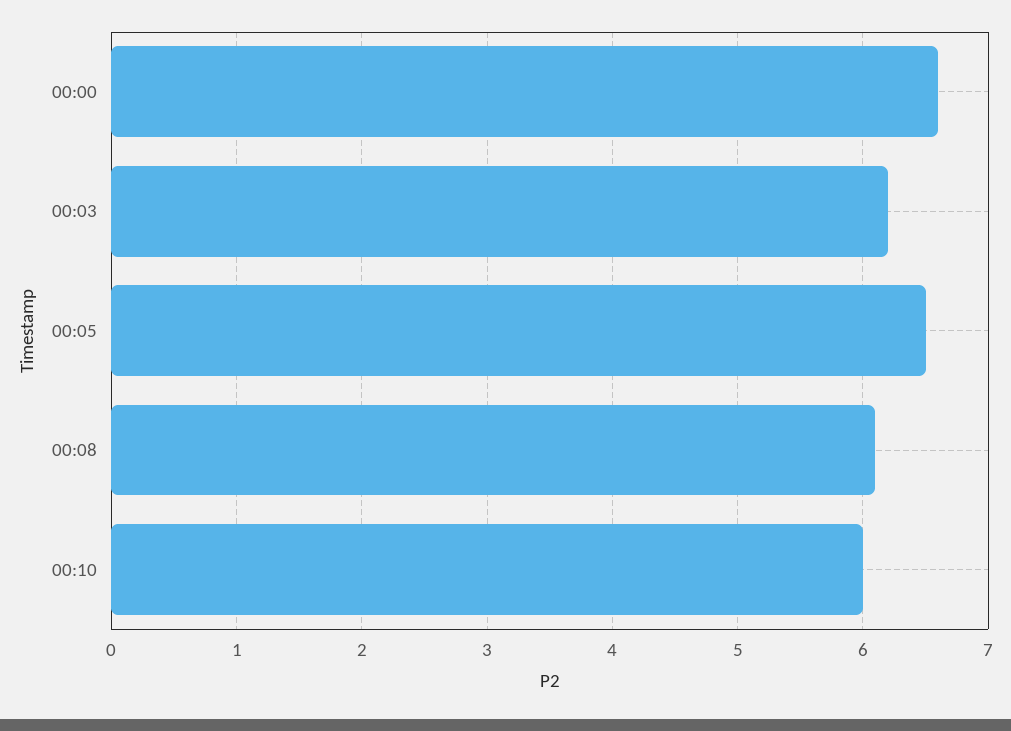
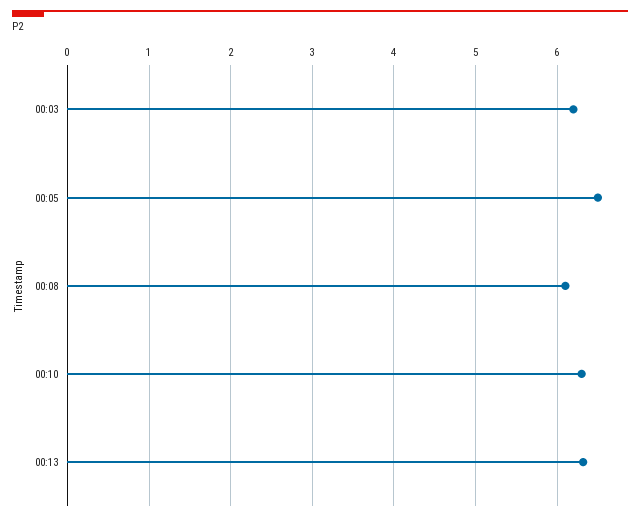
00:00: 6.6 -> none
00:10: 6 -> 6.3
00:13: none -> 6.3

